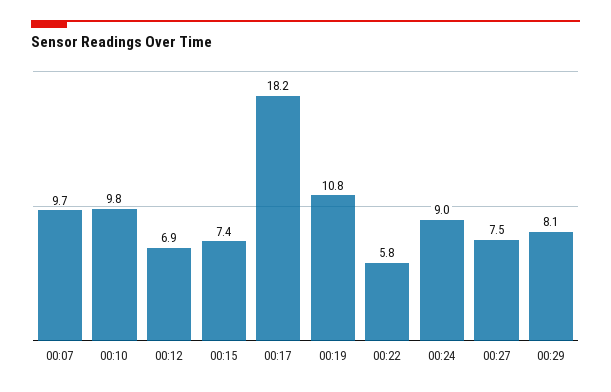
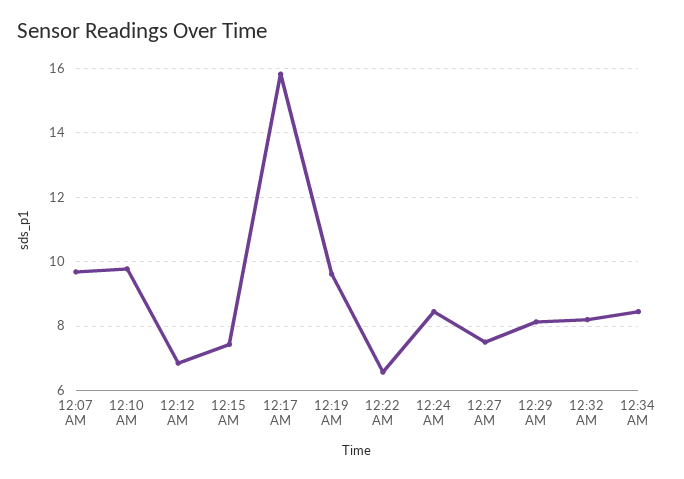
00:17: 18.2 -> 15.8
00:19: 10.8 -> 9.6
00:22: 5.8 -> 6.6
00:24: 9 -> 8.4
12:32 AM: none -> 8.2
12:34 AM: none -> 8.4

